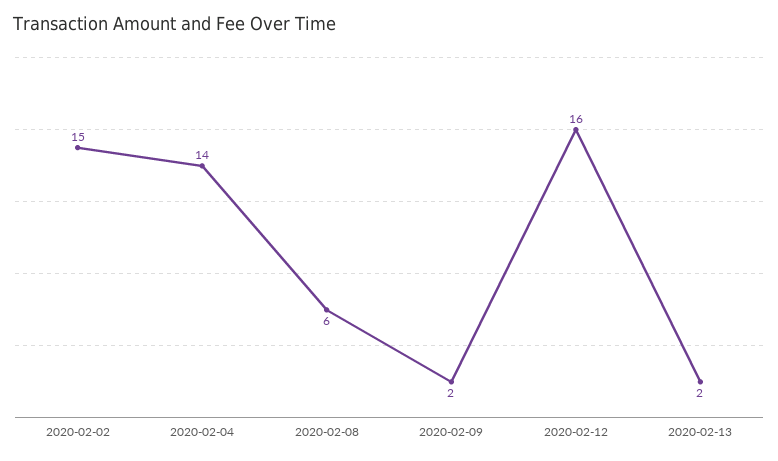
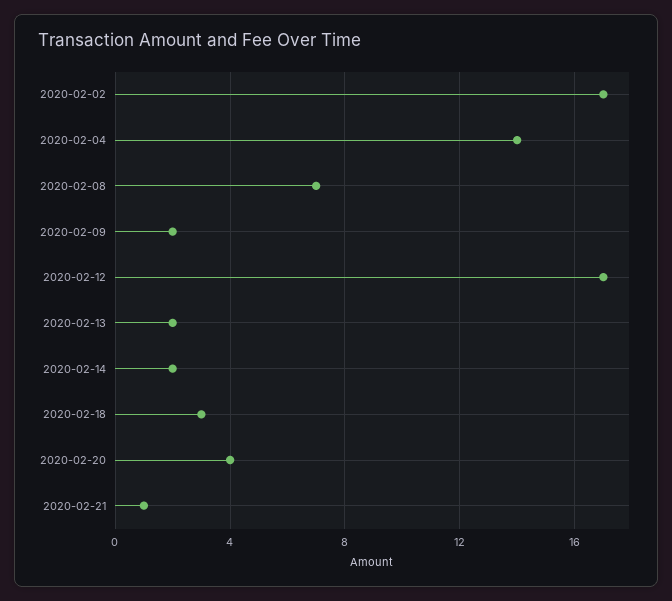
2020-02-02: 15 -> 17
2020-02-08: 6 -> 7
2020-02-12: 16 -> 17
2020-02-14: none -> 2
2020-02-18: none -> 3
2020-02-20: none -> 4
2020-02-21: none -> 1

